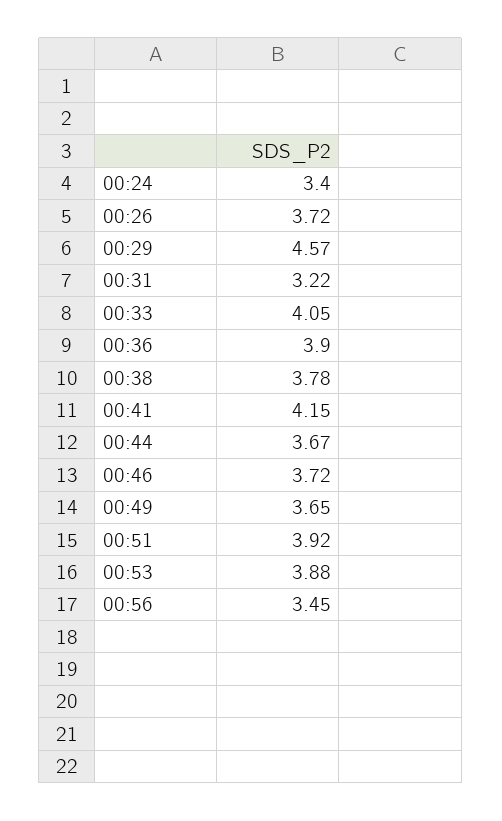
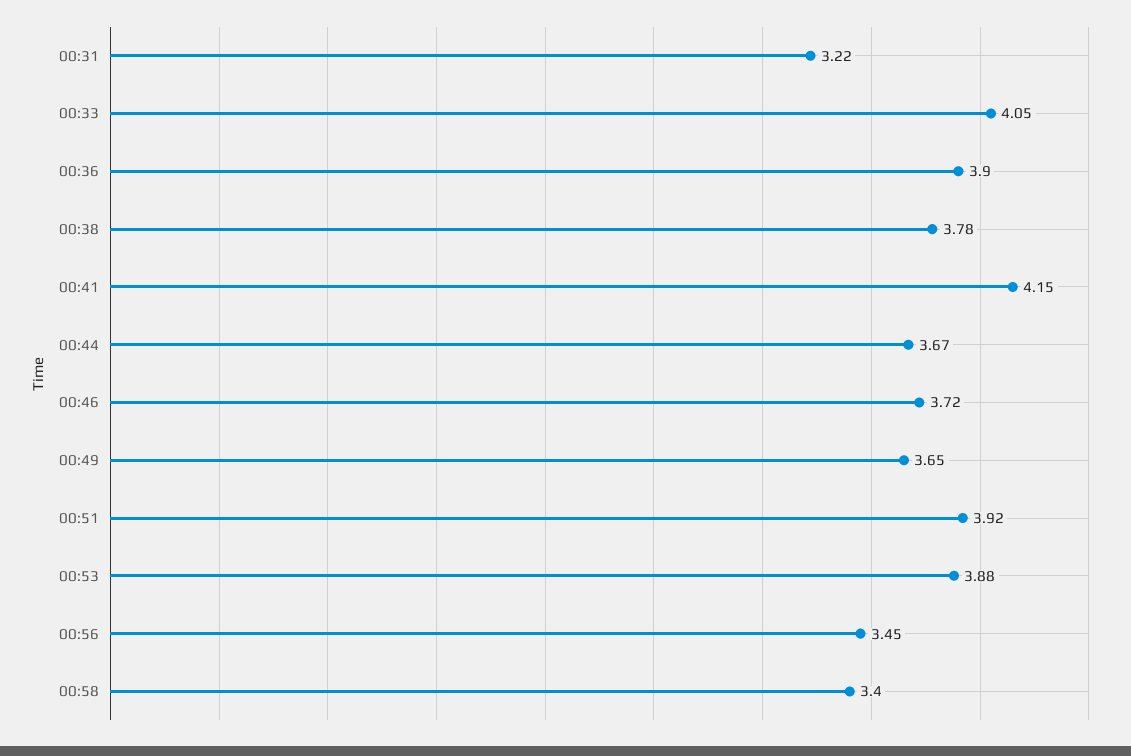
00:24: 3.4 -> none
00:26: 3.72 -> none
00:29: 4.57 -> none
00:58: none -> 3.4

